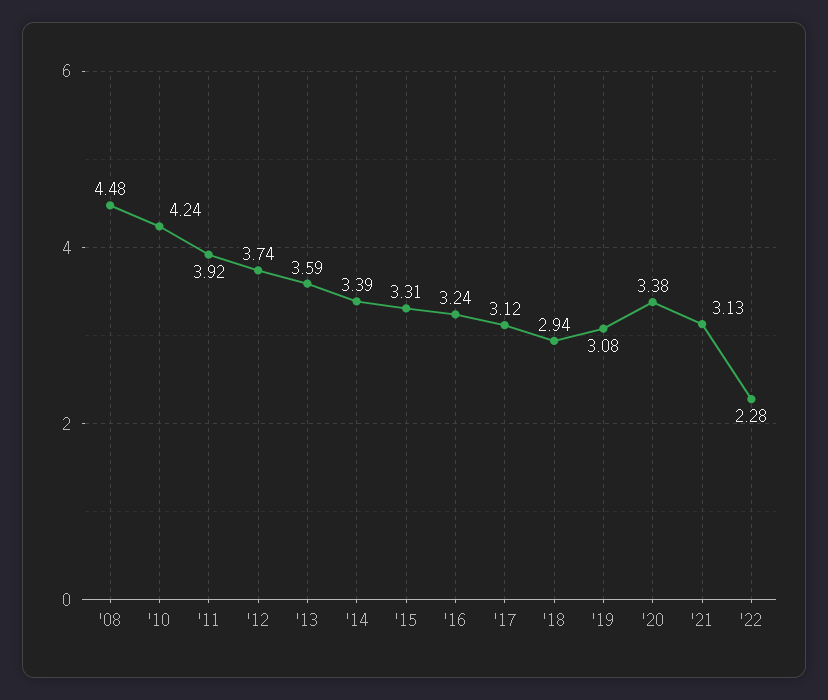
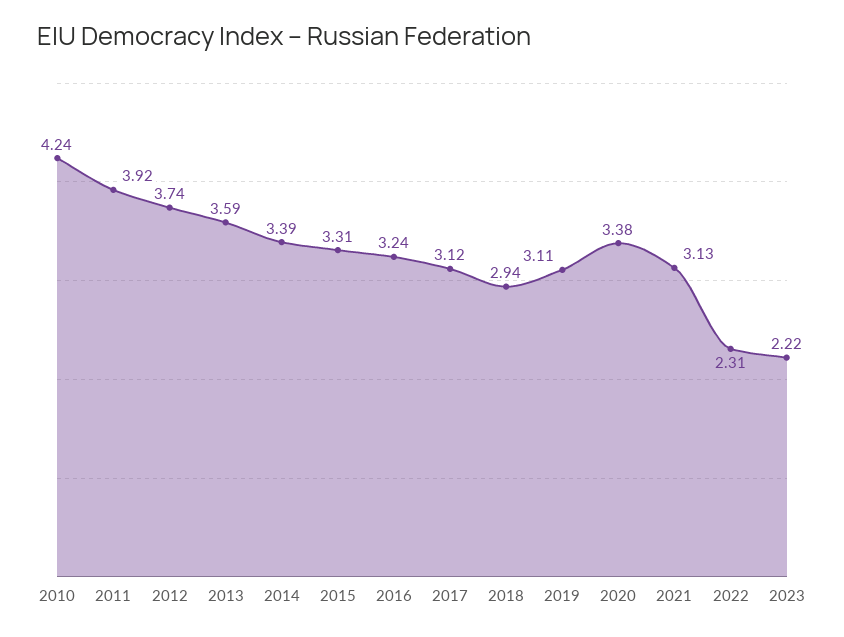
'08: 4.48 -> none
'19: 3.08 -> 3.11
'22: 2.28 -> 2.31
2023: none -> 2.22

